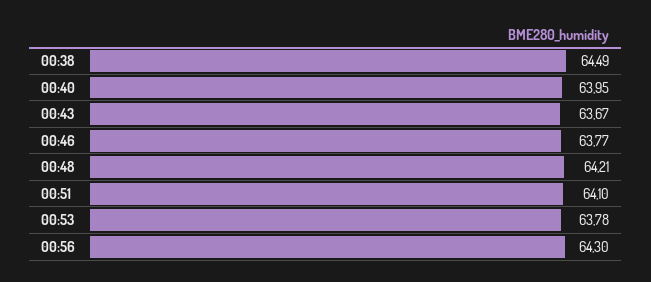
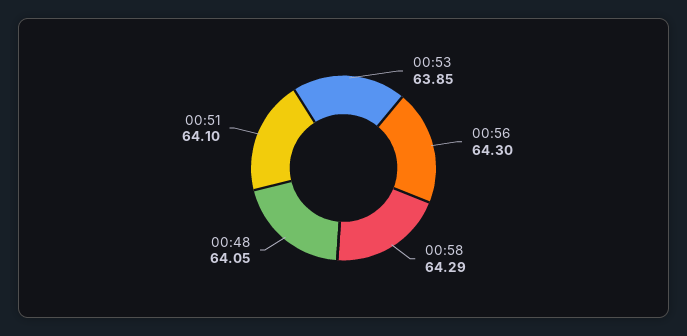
00:38: 64.49 -> none
00:40: 63.95 -> none
00:43: 63.67 -> none
00:46: 63.77 -> none
00:48: 64.21 -> 64.05
00:53: 63.78 -> 63.85
00:58: none -> 64.29

